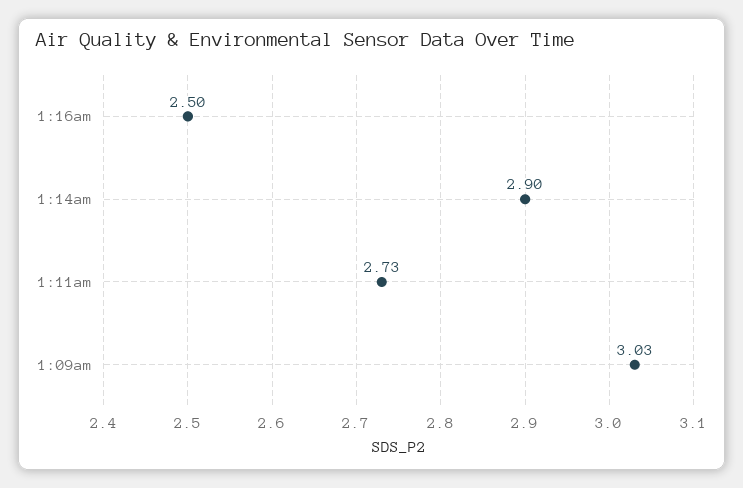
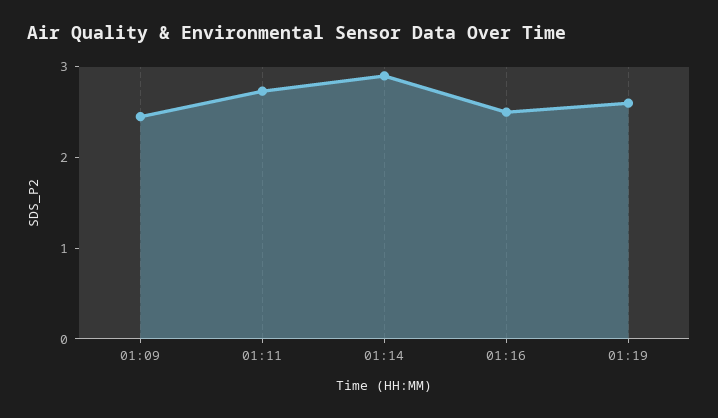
1:09am: 3.03 -> 2.4
01:19: none -> 2.6

